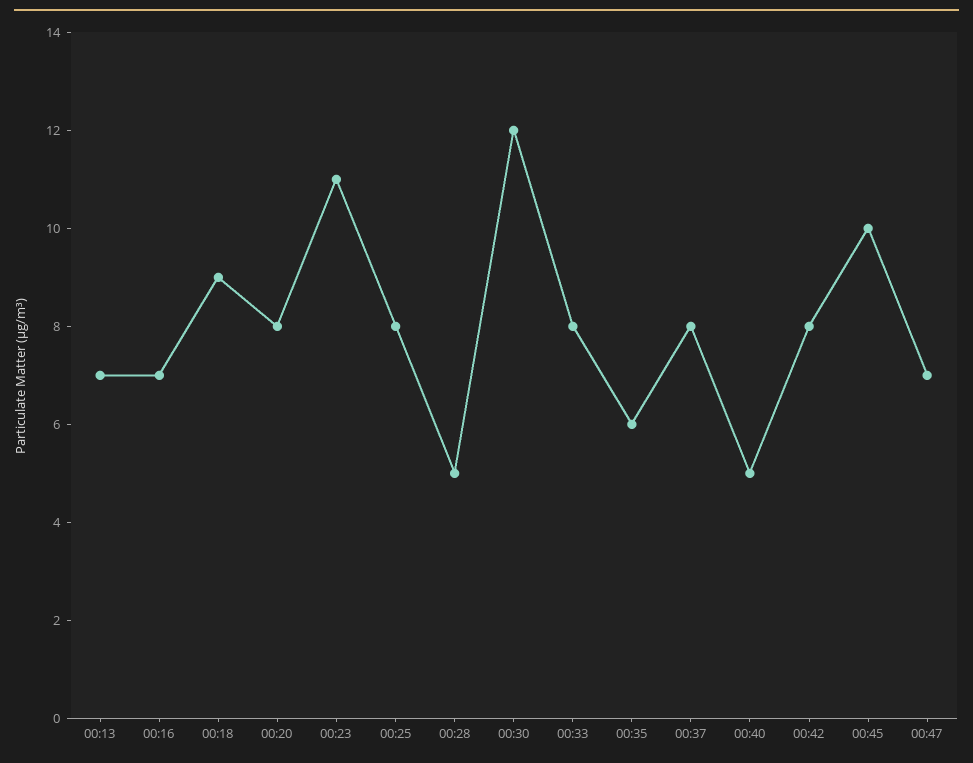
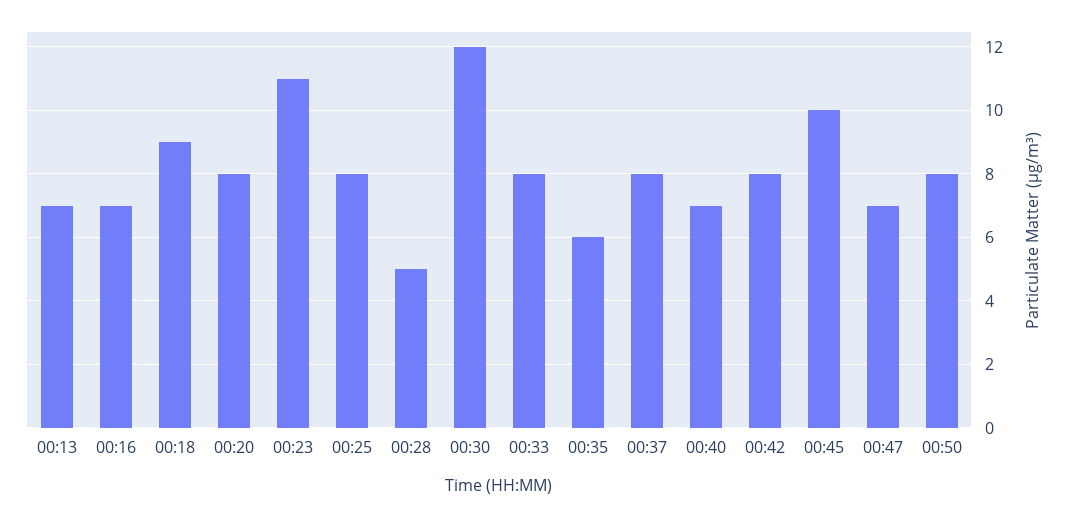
00:40: 5 -> 7
00:50: none -> 8

